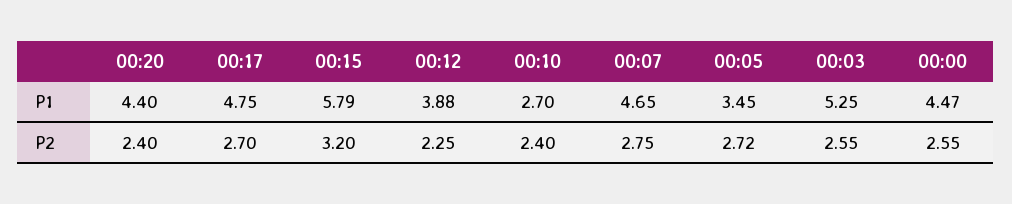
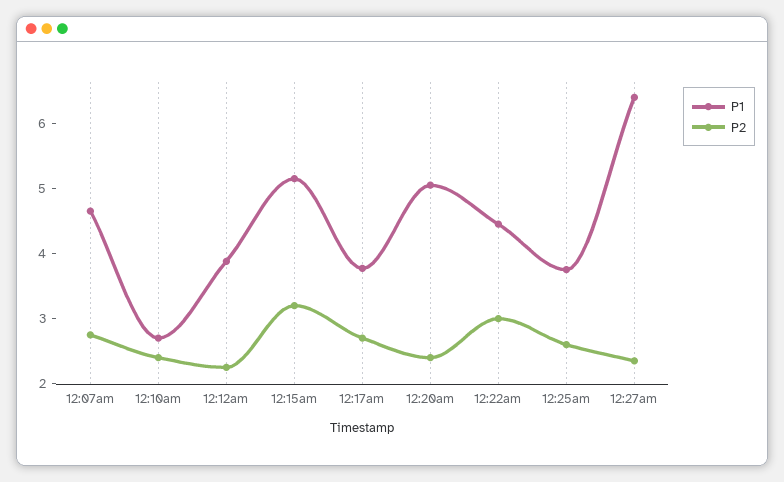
P1, 00:20: 4.4 -> 5
P1, 00:17: 4.75 -> 3.8
P1, 00:15: 5.79 -> 5.2
P1, 00:05: 3.45 -> none
P1, 00:03: 5.25 -> none
P1, 00:00: 4.47 -> none
P2, 00:05: 2.72 -> none
P2, 00:03: 2.55 -> none
P2, 00:00: 2.55 -> none
P1, 12:22am: none -> 4.4
P2, 12:22am: none -> 3
P1, 12:25am: none -> 3.8
P2, 12:25am: none -> 2.6
P1, 12:27am: none -> 6.4
P2, 12:27am: none -> 2.4

